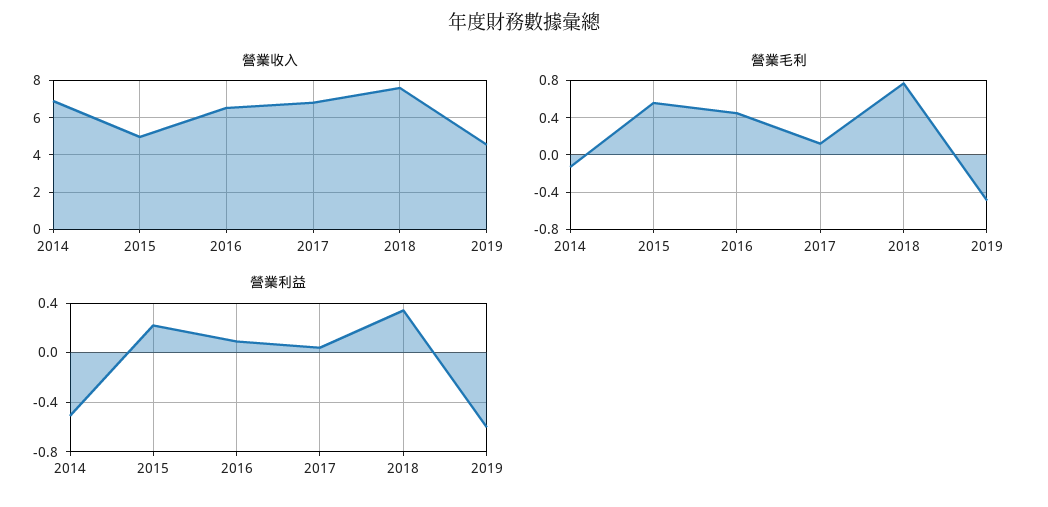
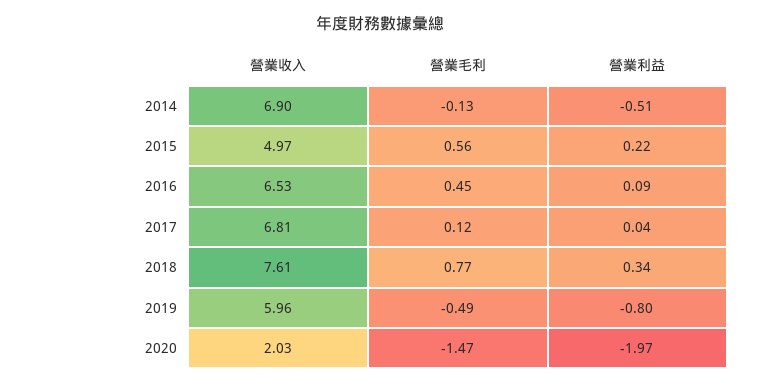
營業收入, 2019: 4.5 -> 5.96
營業利益, 2019: -0.6 -> -0.8
營業收入, 2020: none -> 2.03
營業毛利, 2020: none -> -1.47
營業利益, 2020: none -> -1.97

